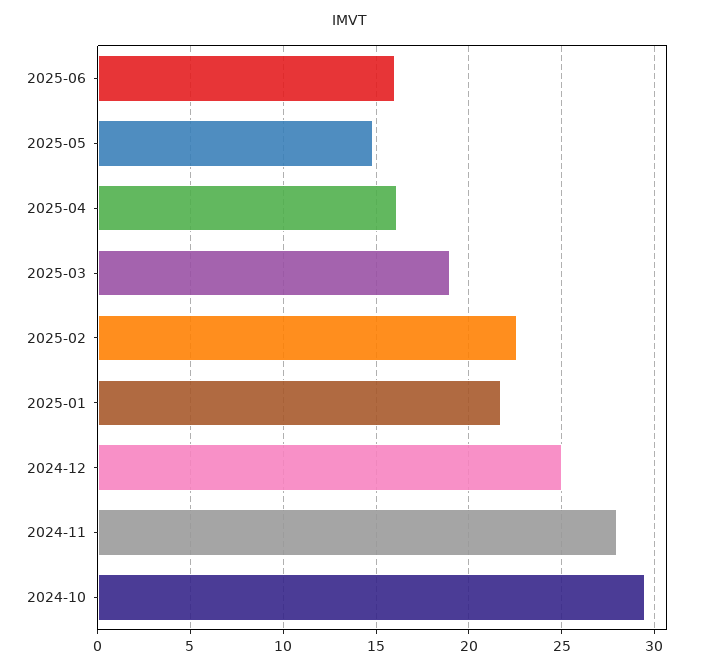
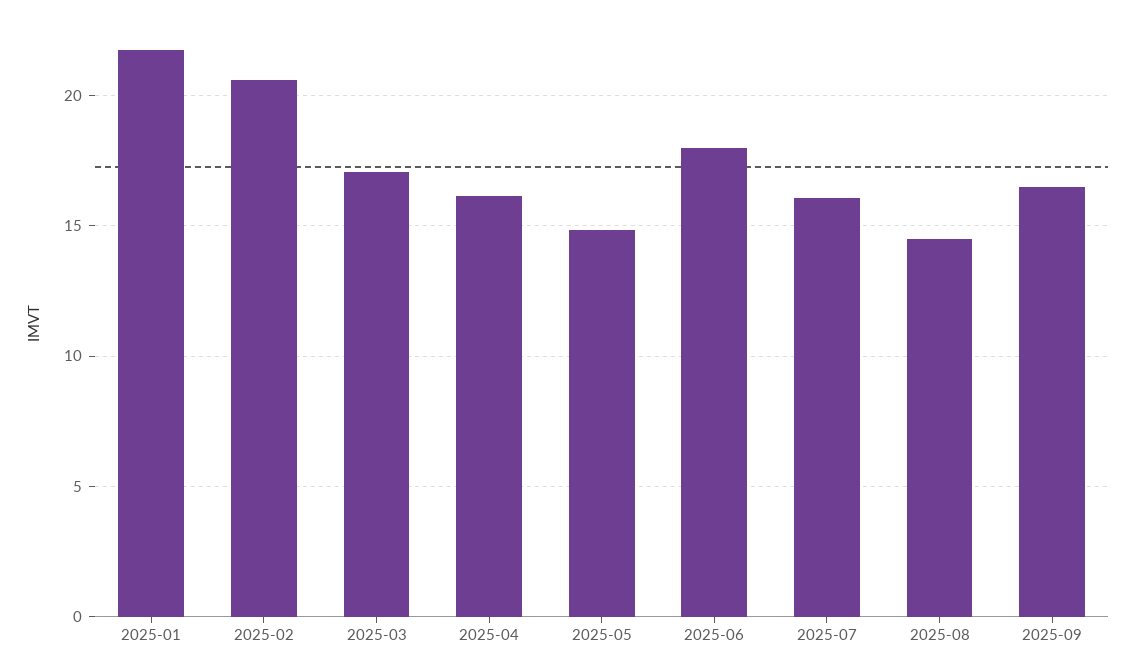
2025-06: 16 -> 18
2025-03: 19 -> 17
2025-02: 22.5 -> 20.5
2024-12: 25 -> none
2024-11: 28 -> none
2024-10: 29.5 -> none
2025-07: none -> 16
2025-08: none -> 14.5
2025-09: none -> 16.5

